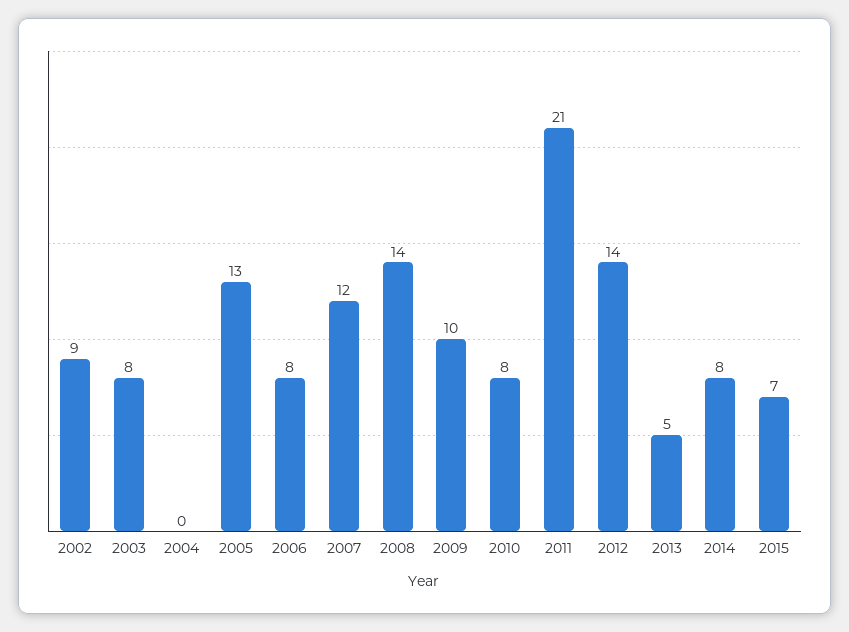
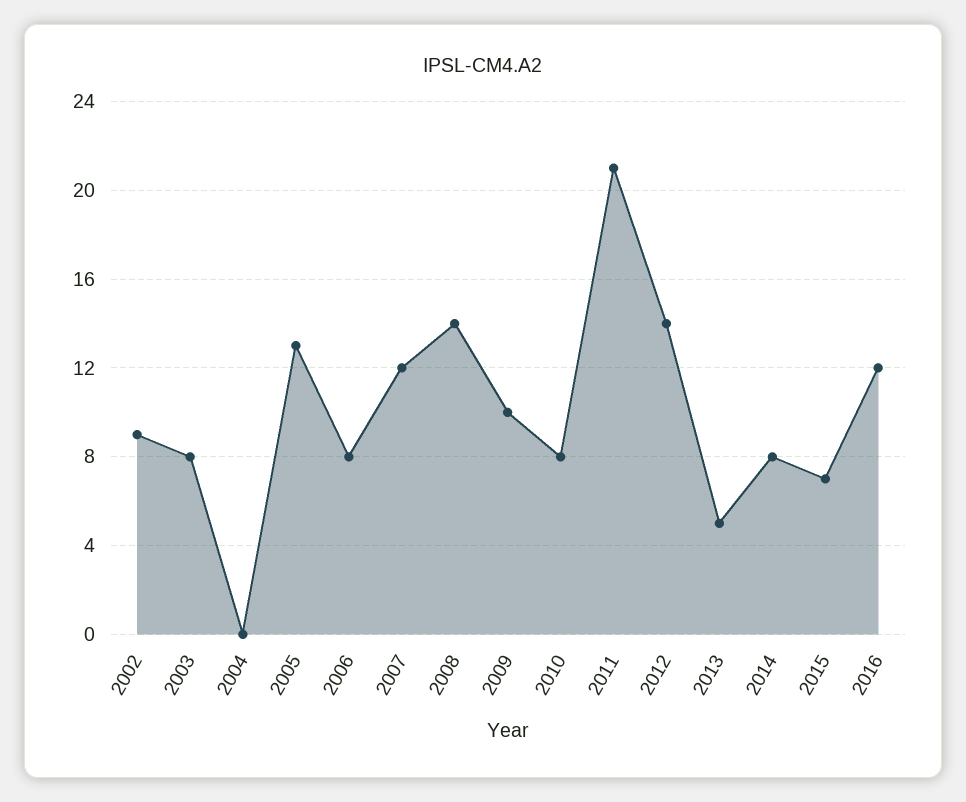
2016: none -> 12

